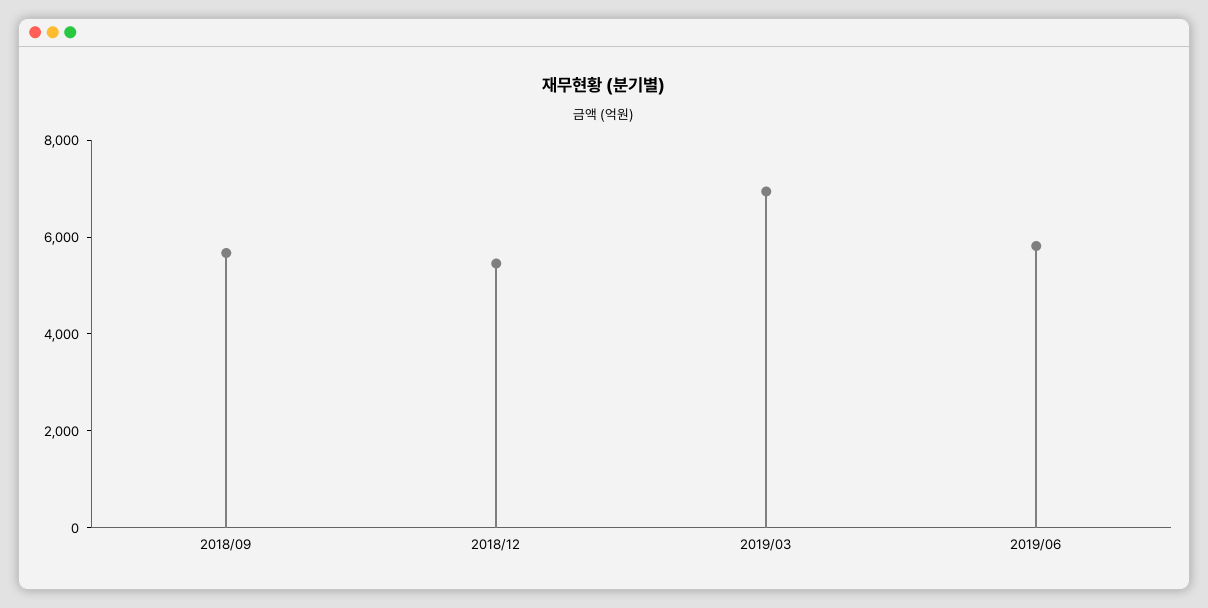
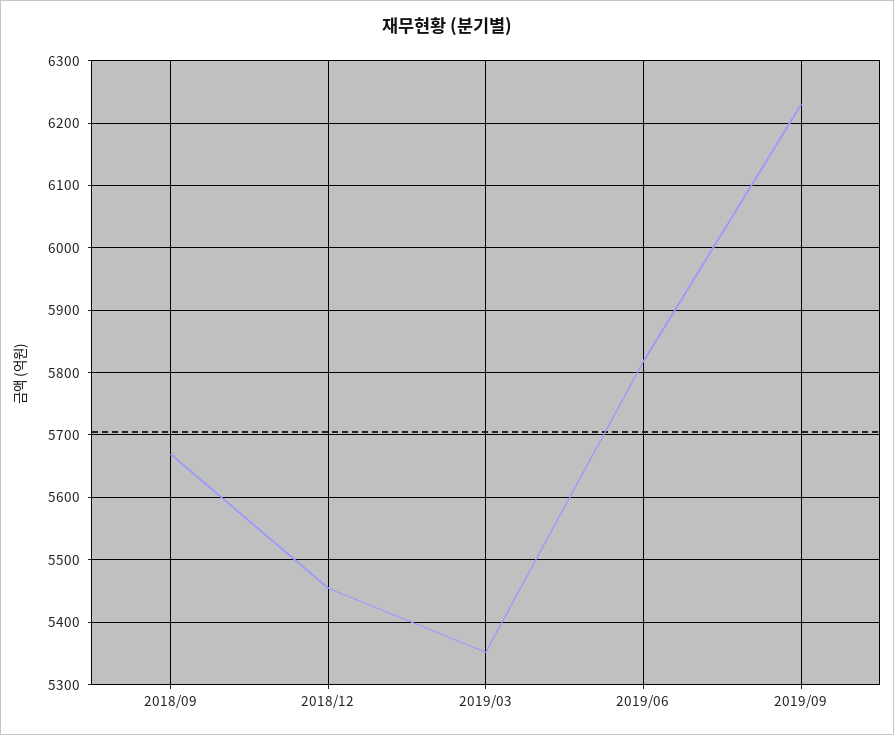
2019/03: 7000 -> 5350
2019/09: none -> 6230

